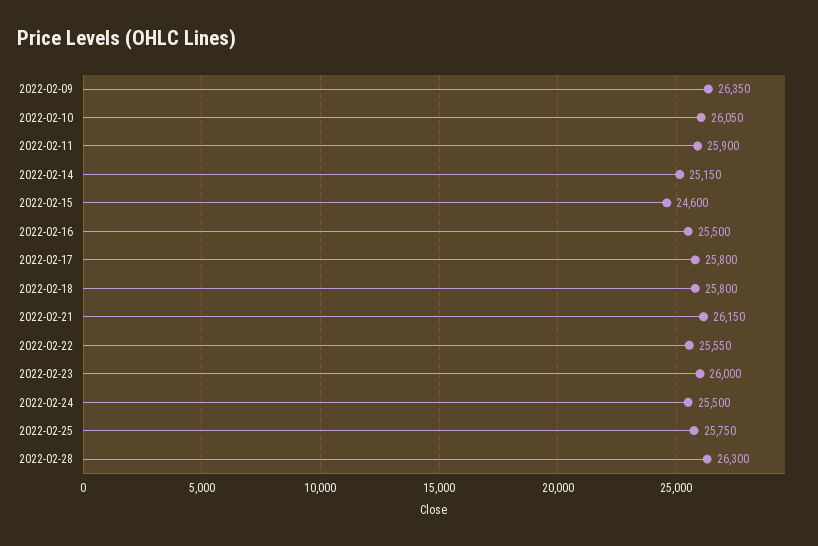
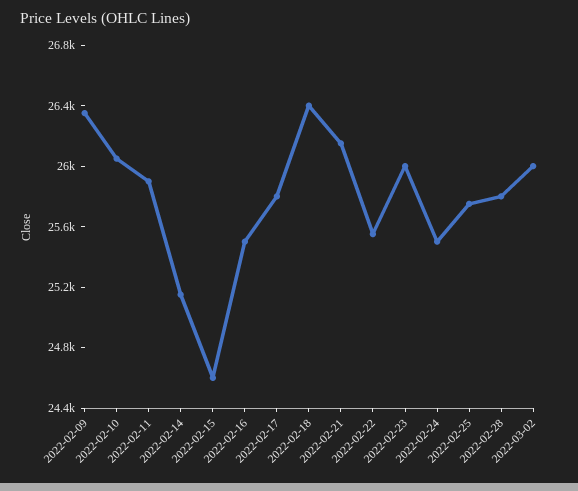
2022-02-18: 25800 -> 26400
2022-02-28: 26300 -> 25800
2022-03-02: none -> 26000

